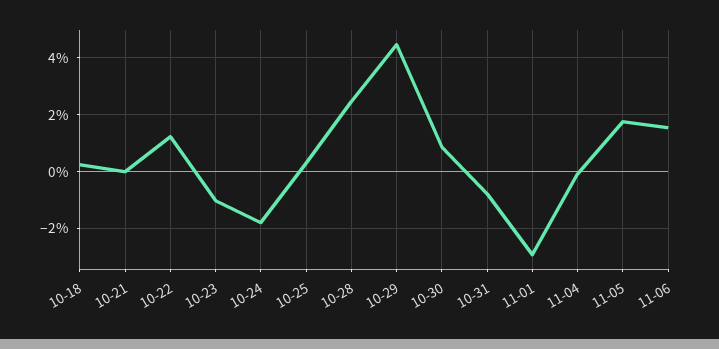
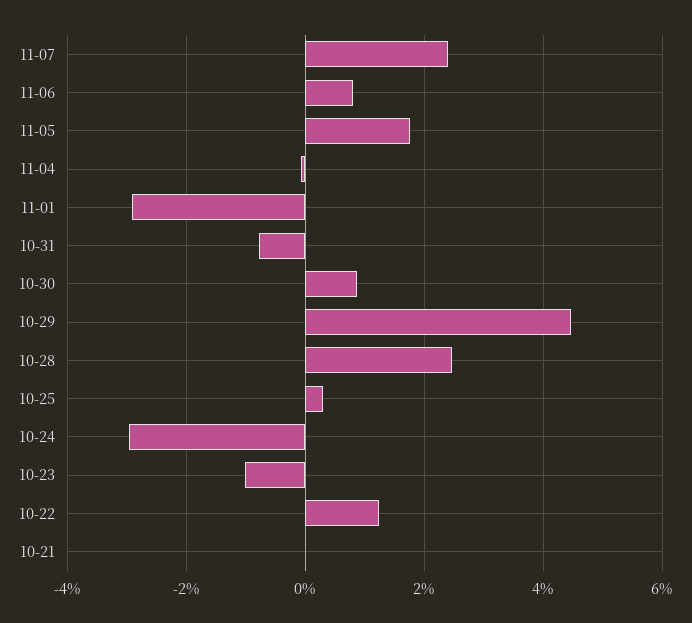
10-18: 0.25 -> none
10-24: -1.75 -> -3
11-06: 1.5 -> 0.8
11-07: none -> 2.4

